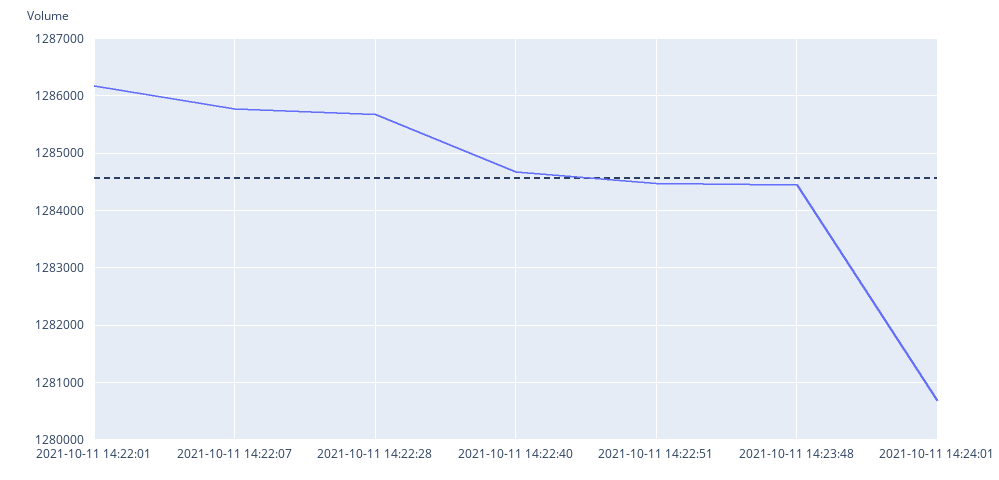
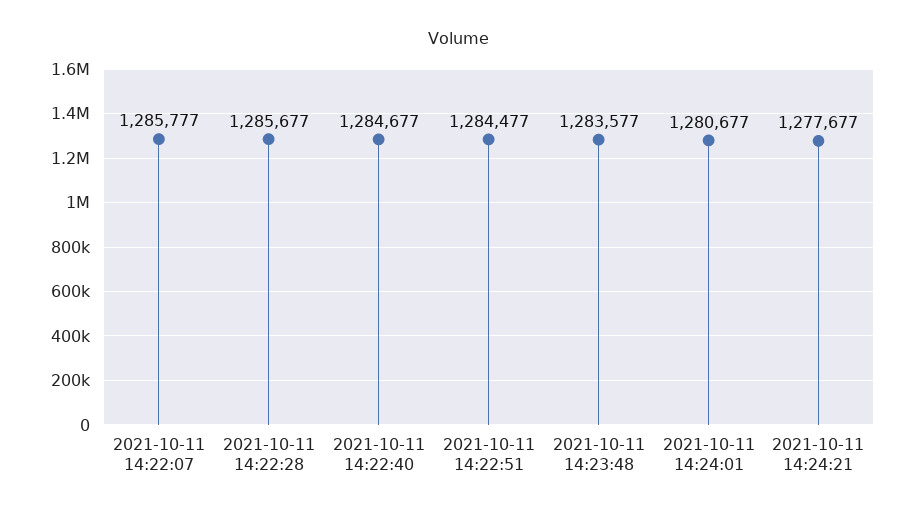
2021-10-11 14:22:01: 1286200 -> none
2021-10-11 14:23:48: 1284400 -> 1283577
2021-10-11 14:24:21: none -> 1277677

